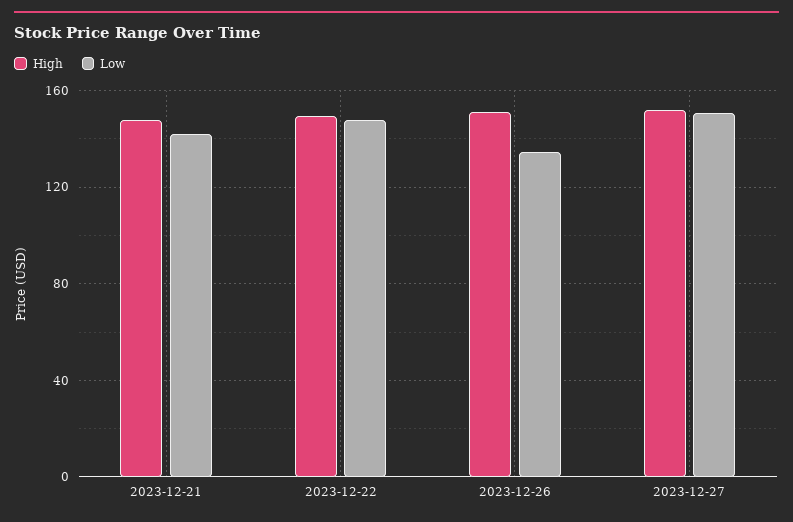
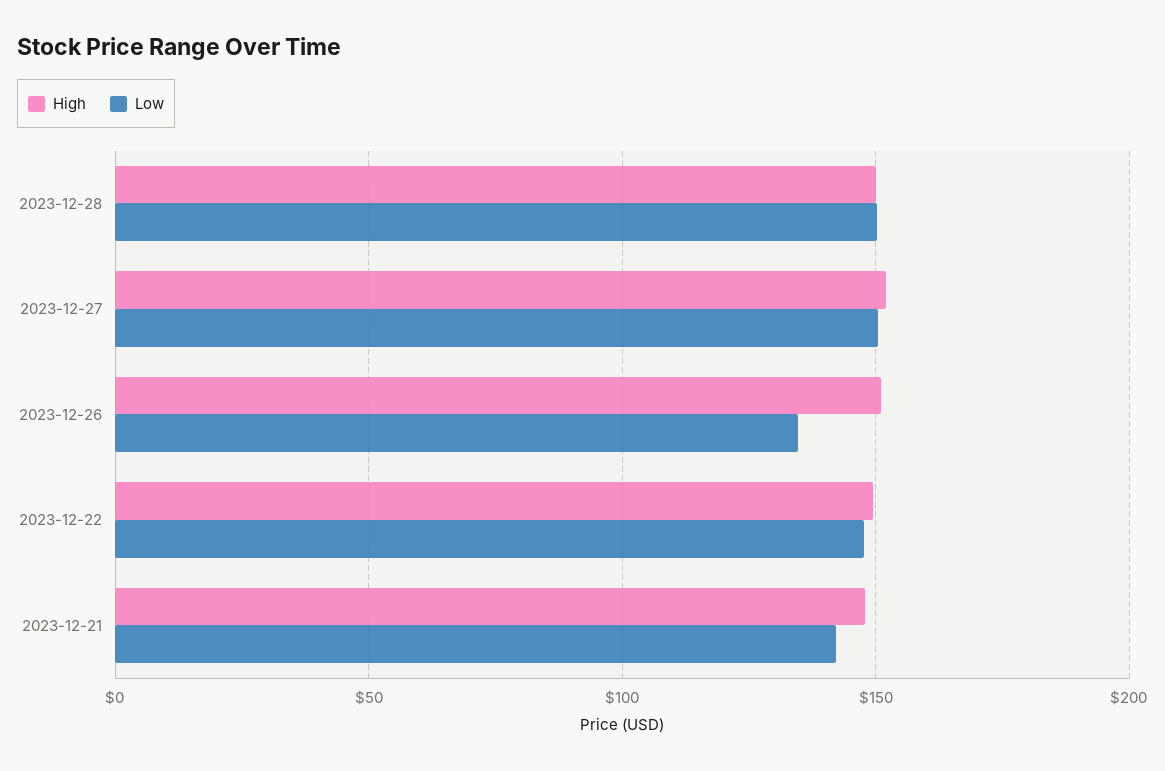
High, 2023-12-28: none -> 150
Low, 2023-12-28: none -> 150

